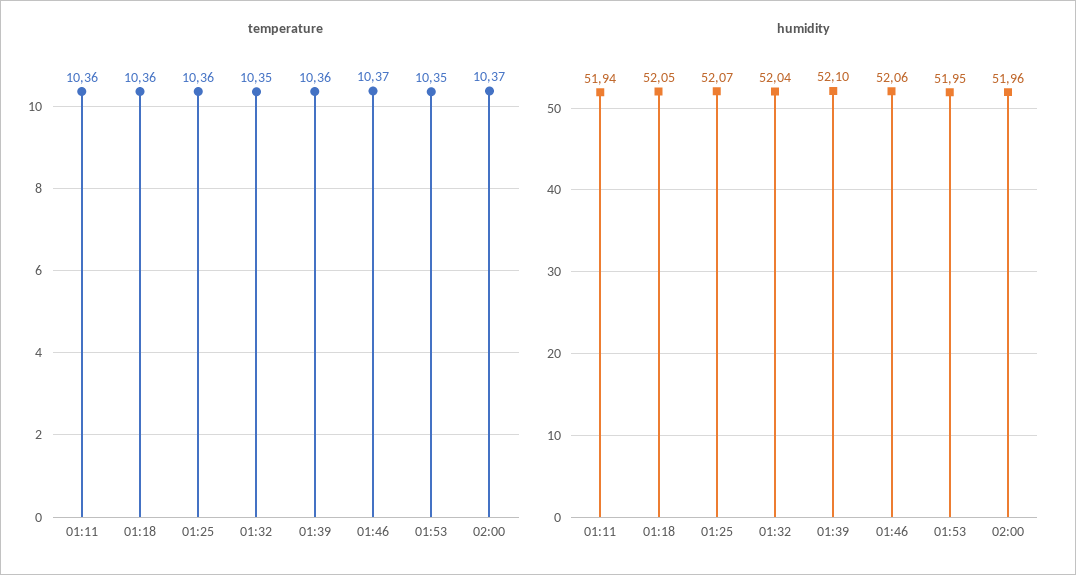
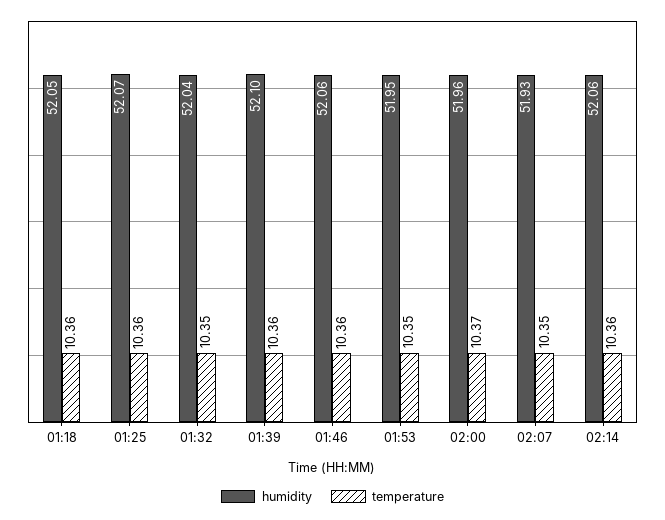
temperature, 01:11: 10.36 -> none
temperature, 01:46: 10.37 -> 10.36
humidity, 01:11: 51.94 -> none
humidity, 02:07: none -> 51.93
temperature, 02:07: none -> 10.35
humidity, 02:14: none -> 52.06
temperature, 02:14: none -> 10.36

